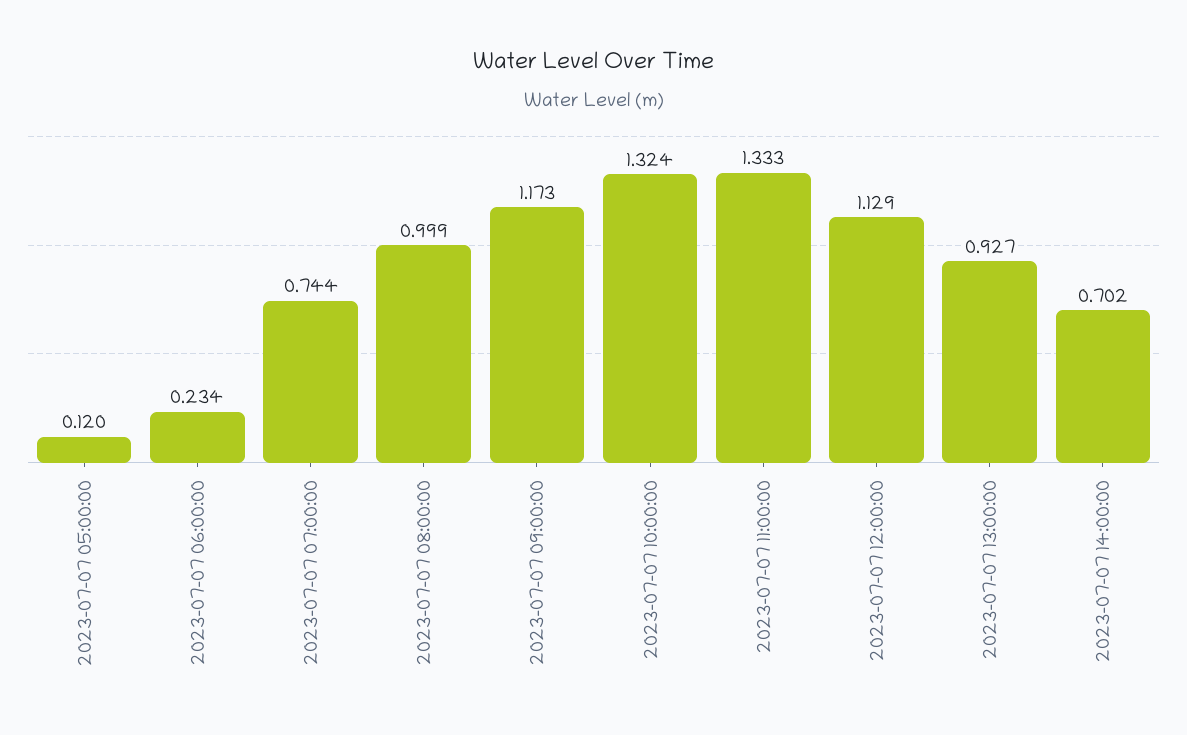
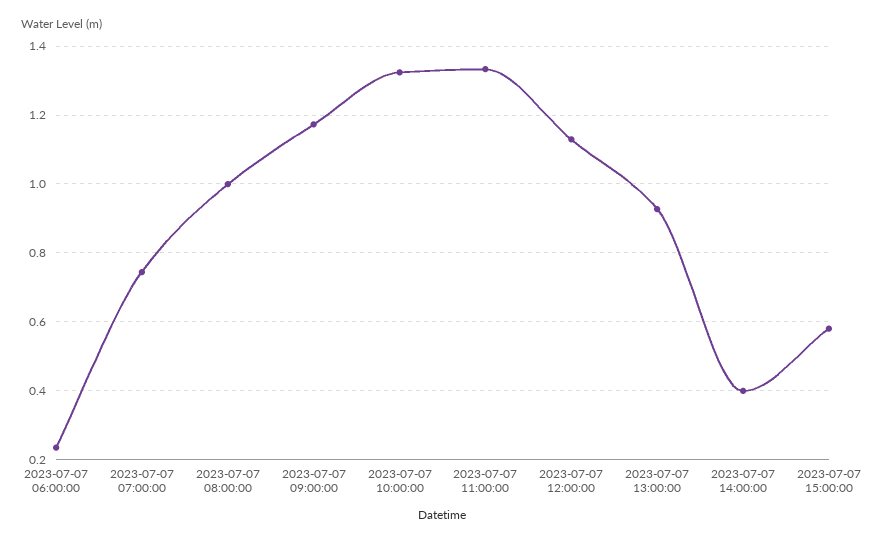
2023-07-07 05:00:00: 0.12 -> none
2023-07-07 14:00:00: 0.702 -> 0.4
2023-07-07 15:00:00: none -> 0.58

